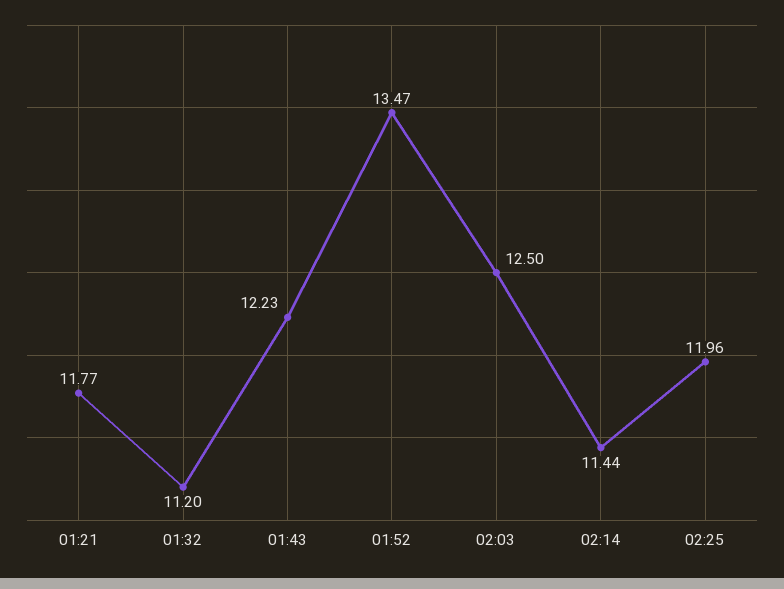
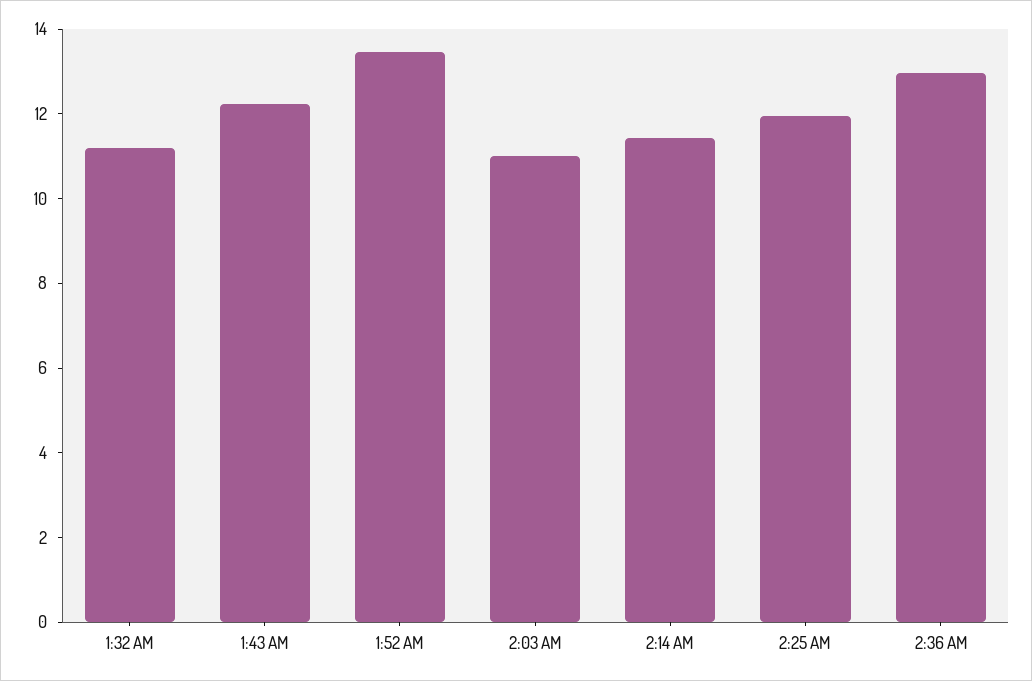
01:21: 11.77 -> none
02:03: 12.5 -> 11
2:36 AM: none -> 13

